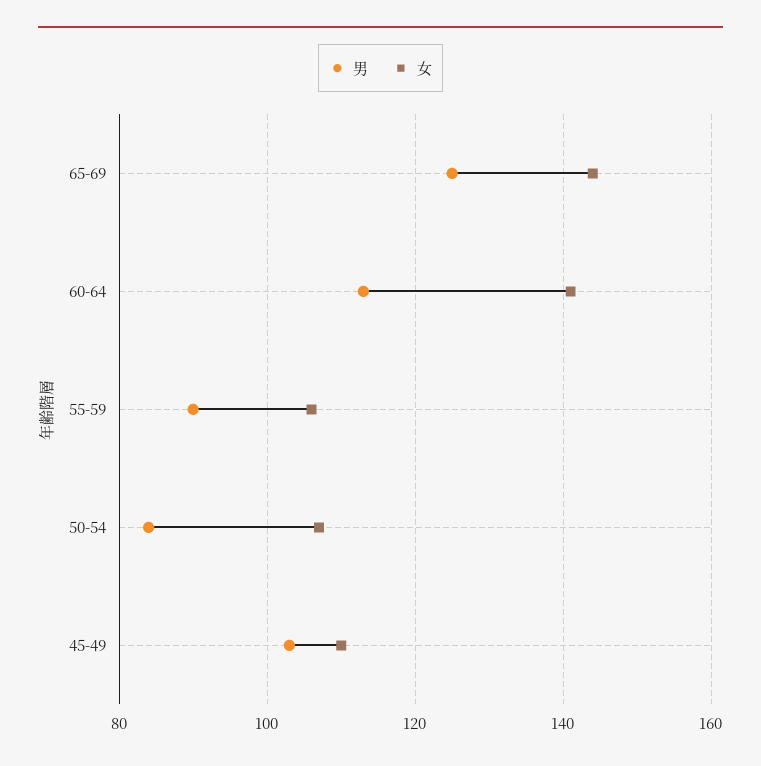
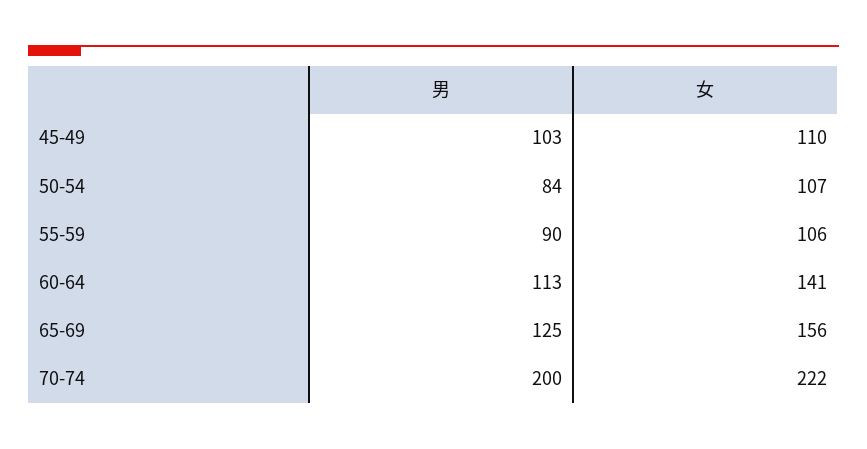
女, 65-69: 145 -> 156
男, 70-74: none -> 200
女, 70-74: none -> 222

